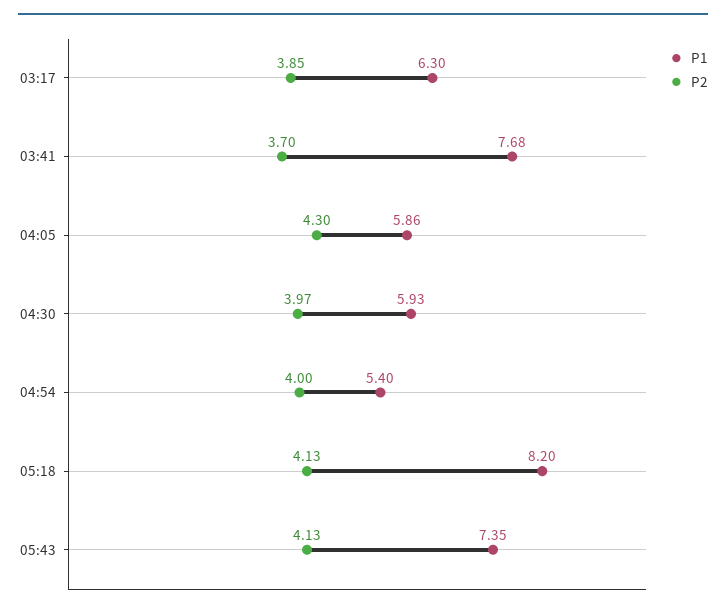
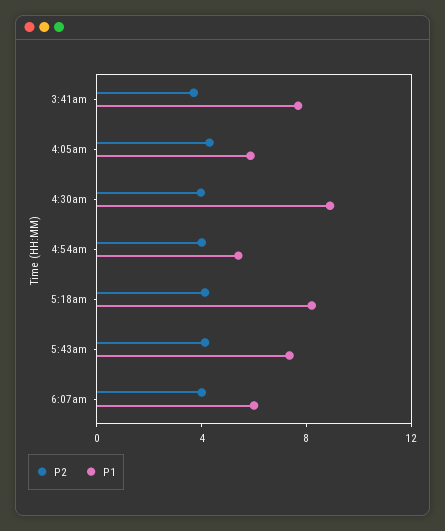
P1, 03:17: 6.3 -> none
P2, 03:17: 3.85 -> none
P1, 04:30: 5.93 -> 9
P2, 6:07am: none -> 4
P1, 6:07am: none -> 6

